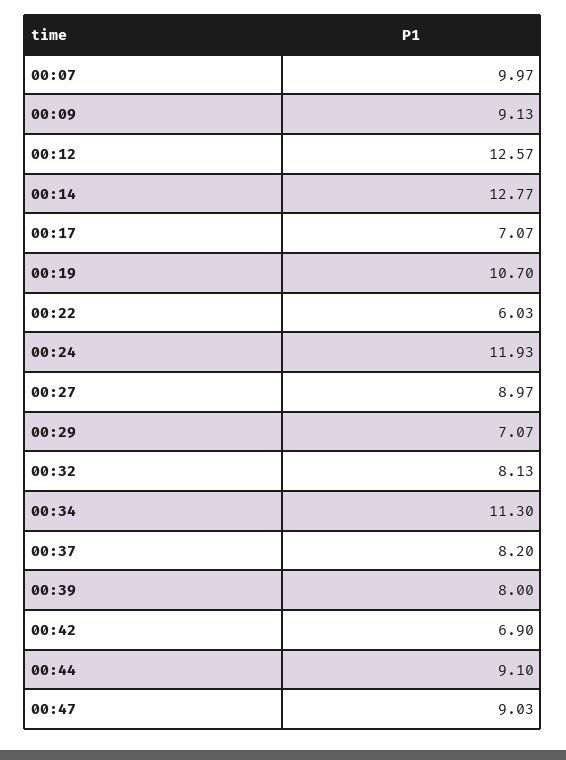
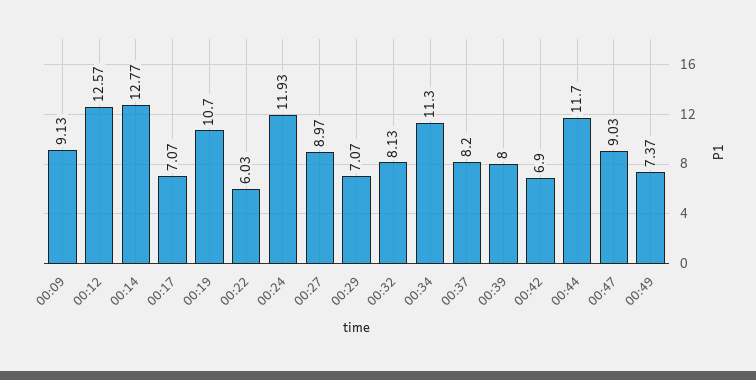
00:07: 9.97 -> none
00:44: 9.1 -> 11.7
00:49: none -> 7.37

